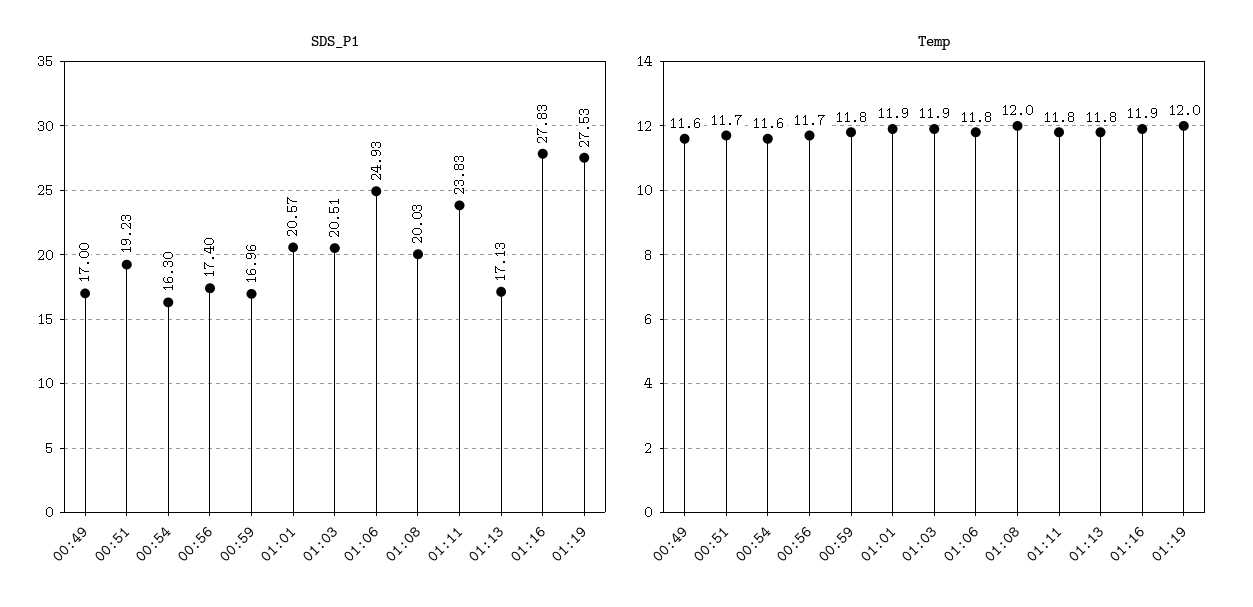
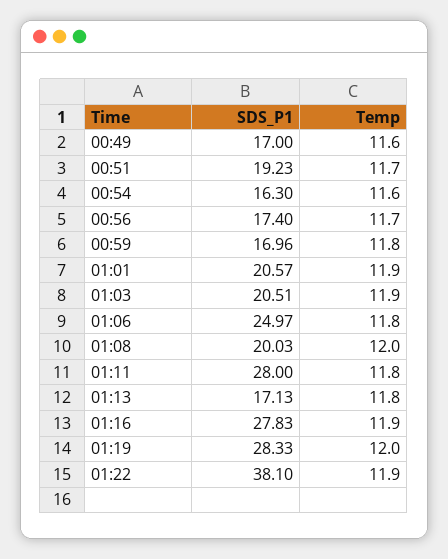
SDS_P1, 01:06: 24.93 -> 24.97
SDS_P1, 01:11: 23.83 -> 28
SDS_P1, 01:19: 27.53 -> 28.33
SDS_P1, 01:22: none -> 38.1
Temp, 01:22: none -> 11.9

